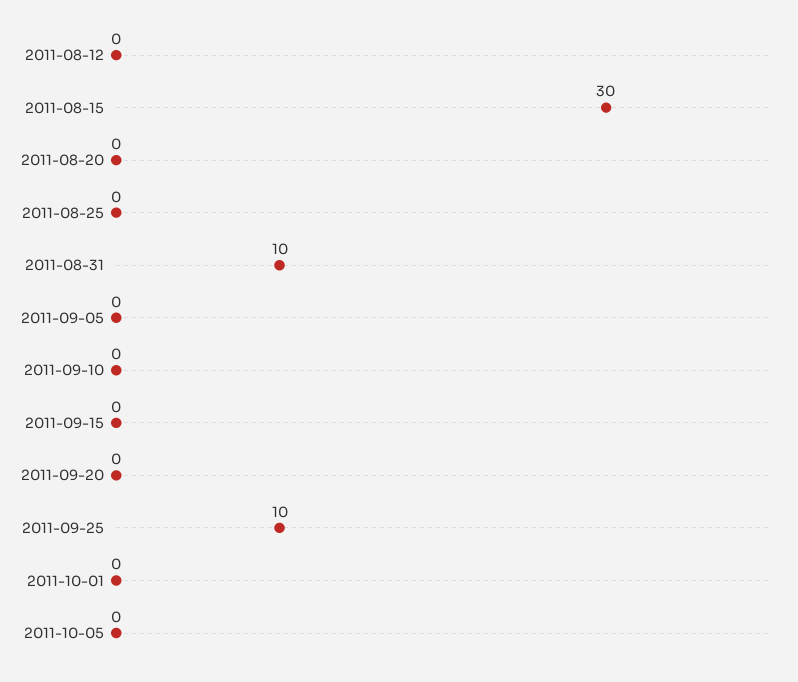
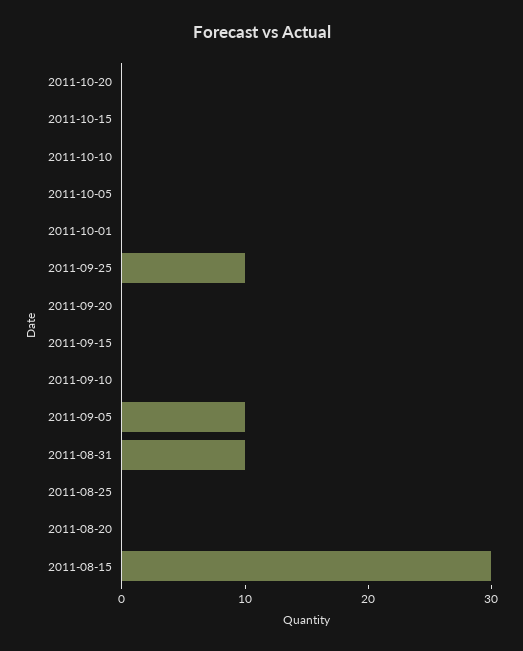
2011-08-12: 0 -> none
2011-09-05: 0 -> 10
2011-10-20: none -> 0
2011-10-15: none -> 0
2011-10-10: none -> 0

